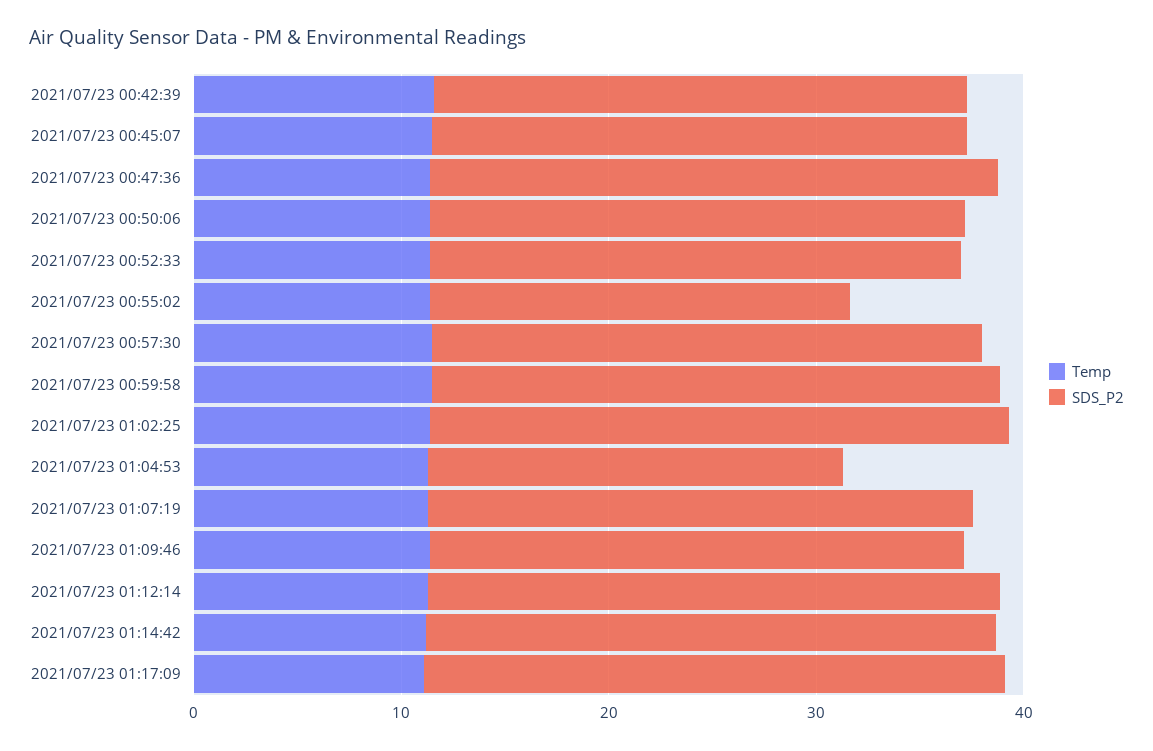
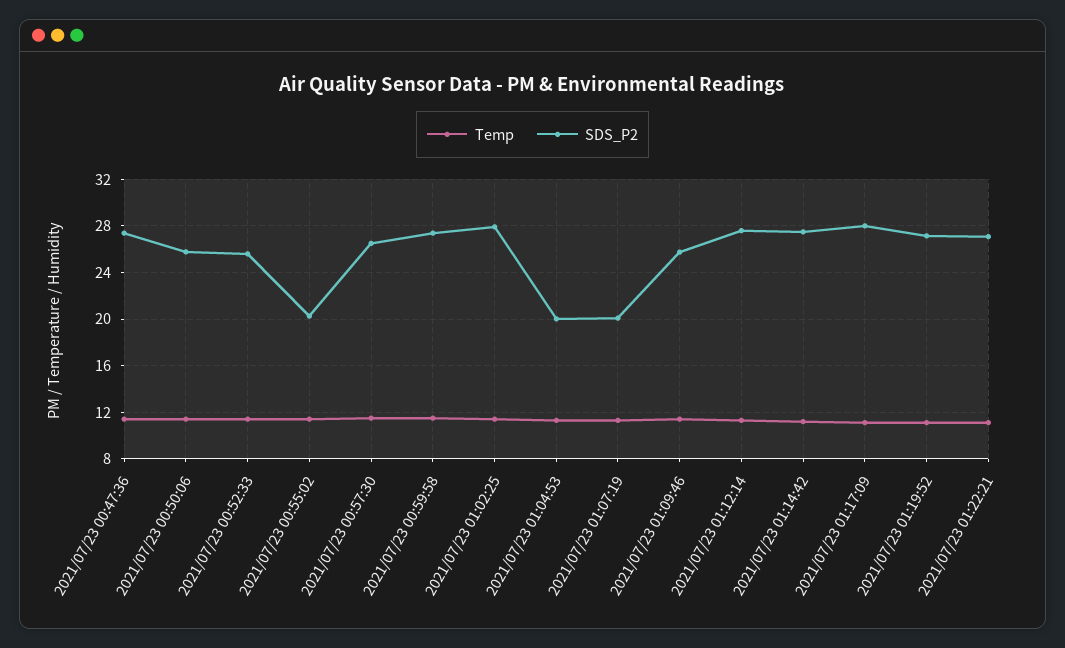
Temp, 2021/07/23 00:42:39: 12 -> none
SDS_P2, 2021/07/23 00:42:39: 26 -> none
Temp, 2021/07/23 00:45:07: 12 -> none
SDS_P2, 2021/07/23 00:45:07: 26 -> none
SDS_P2, 2021/07/23 01:07:19: 26 -> 20
Temp, 2021/07/23 01:19:52: none -> 11
SDS_P2, 2021/07/23 01:19:52: none -> 27
Temp, 2021/07/23 01:22:21: none -> 11
SDS_P2, 2021/07/23 01:22:21: none -> 27

